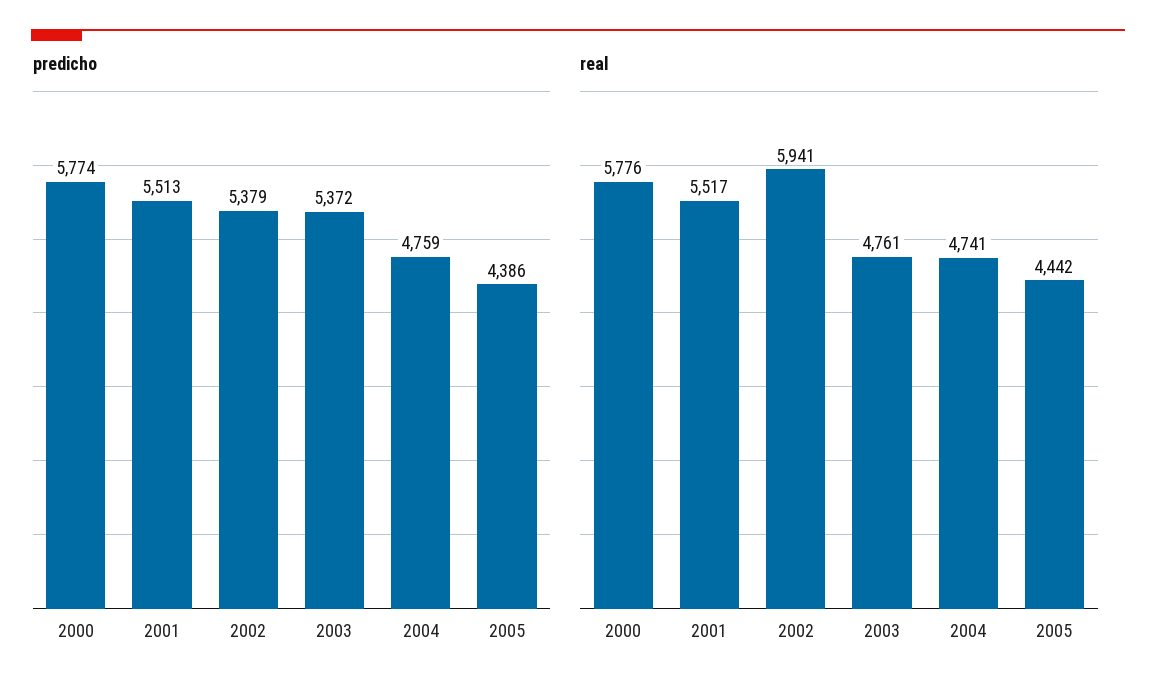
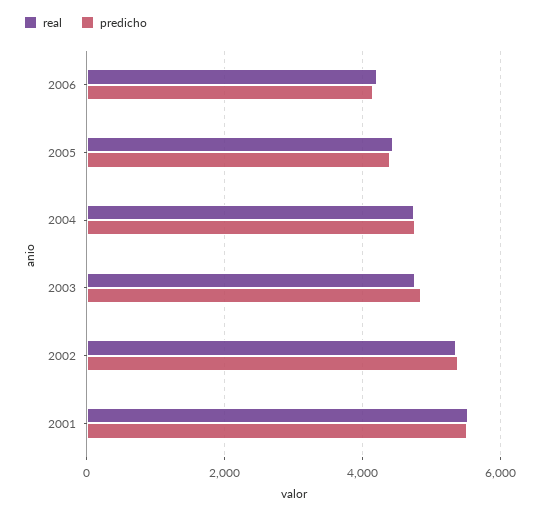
predicho, 2000: 5774 -> none
predicho, 2003: 5372 -> 4800
real, 2000: 5776 -> none
real, 2002: 5941 -> 5400
real, 2006: none -> 4200
predicho, 2006: none -> 4200

